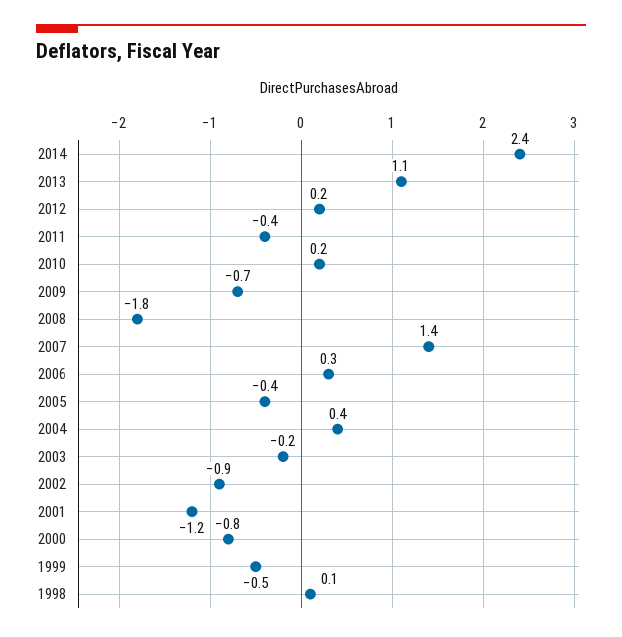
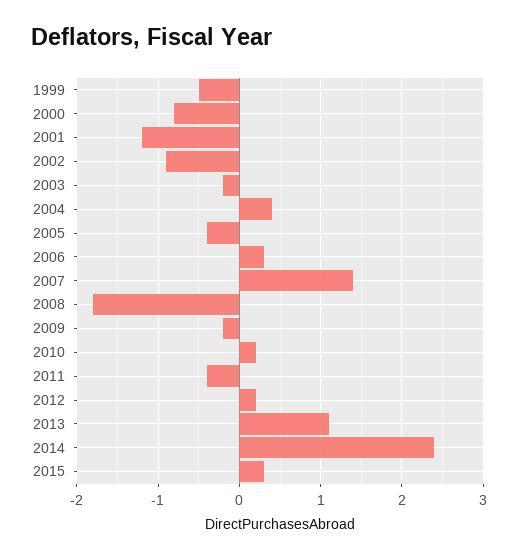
2009: -0.7 -> -0.2
1998: 0.1 -> none
2015: none -> 0.3

